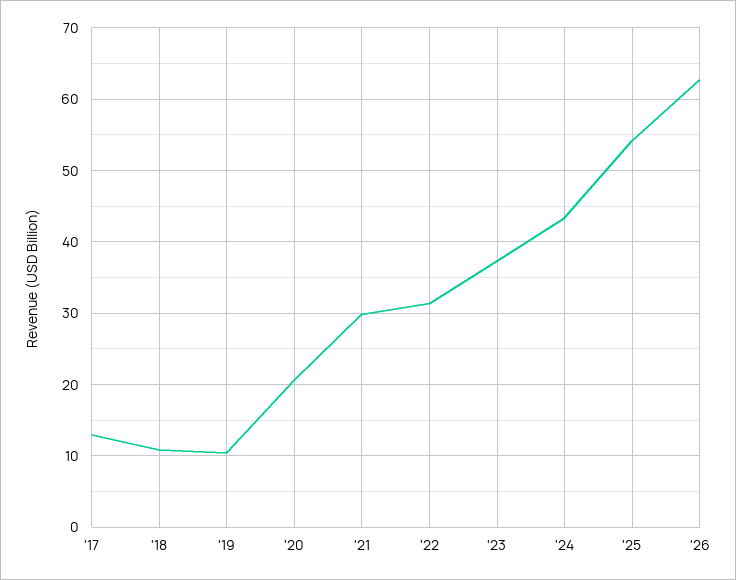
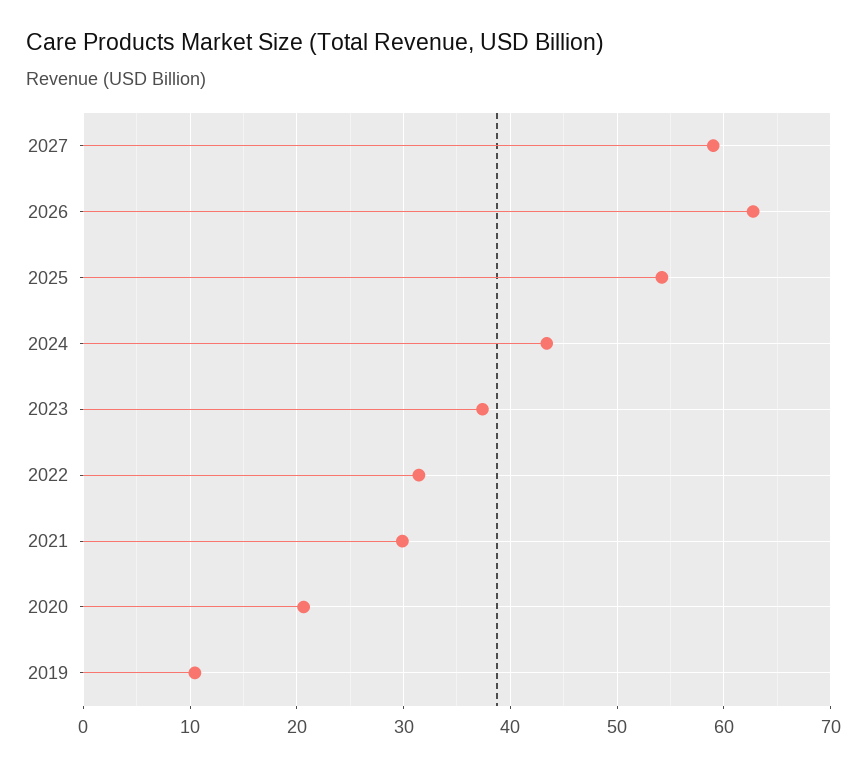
'17: 13 -> none
'18: 11 -> none
2027: none -> 59

